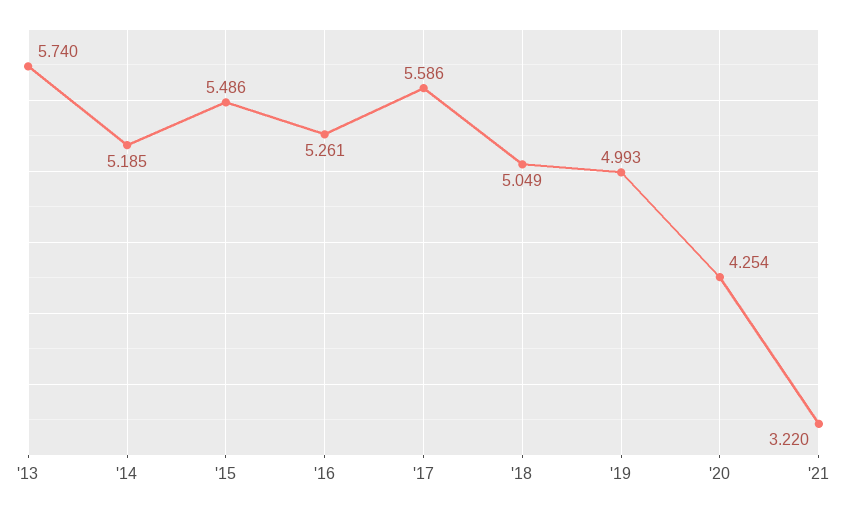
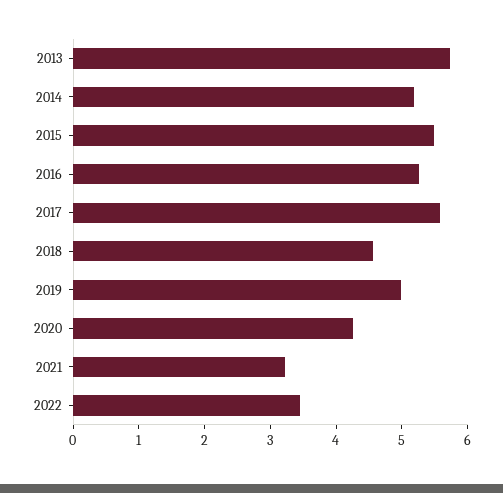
'18: 5.049 -> 4.6
2022: none -> 3.4

